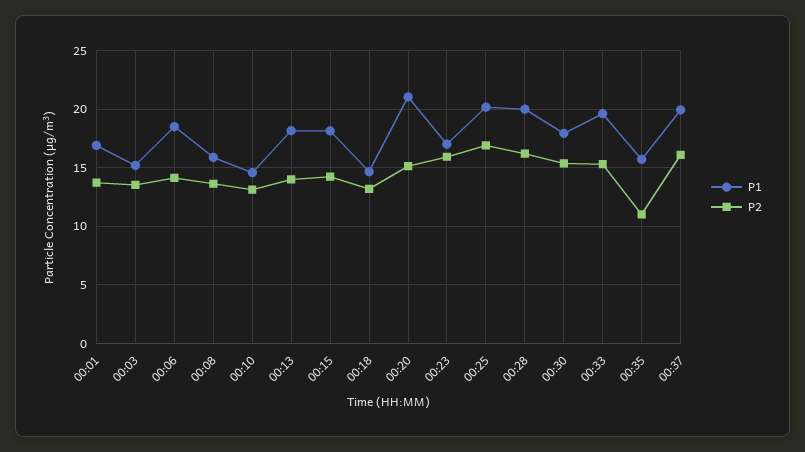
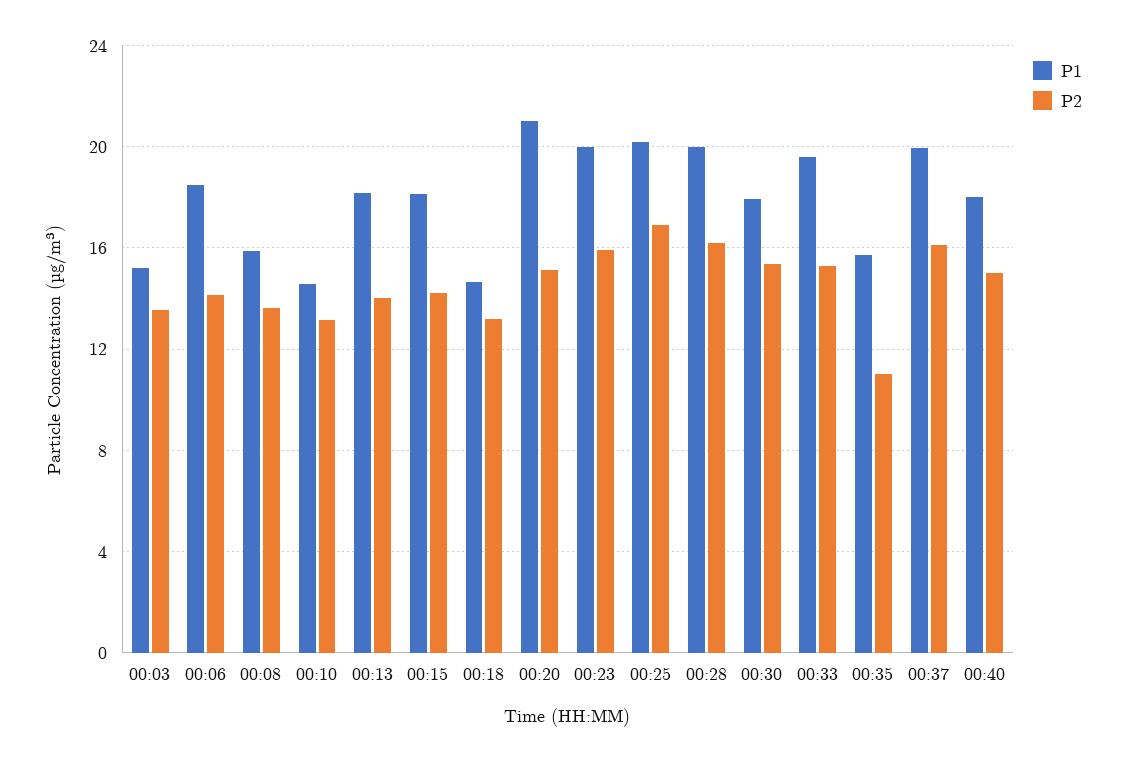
P1, 00:01: 17 -> none
P2, 00:01: 14 -> none
P1, 00:23: 17 -> 20
P1, 00:40: none -> 18
P2, 00:40: none -> 15

